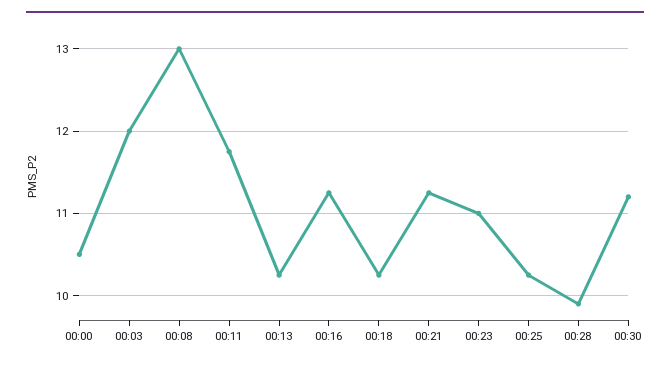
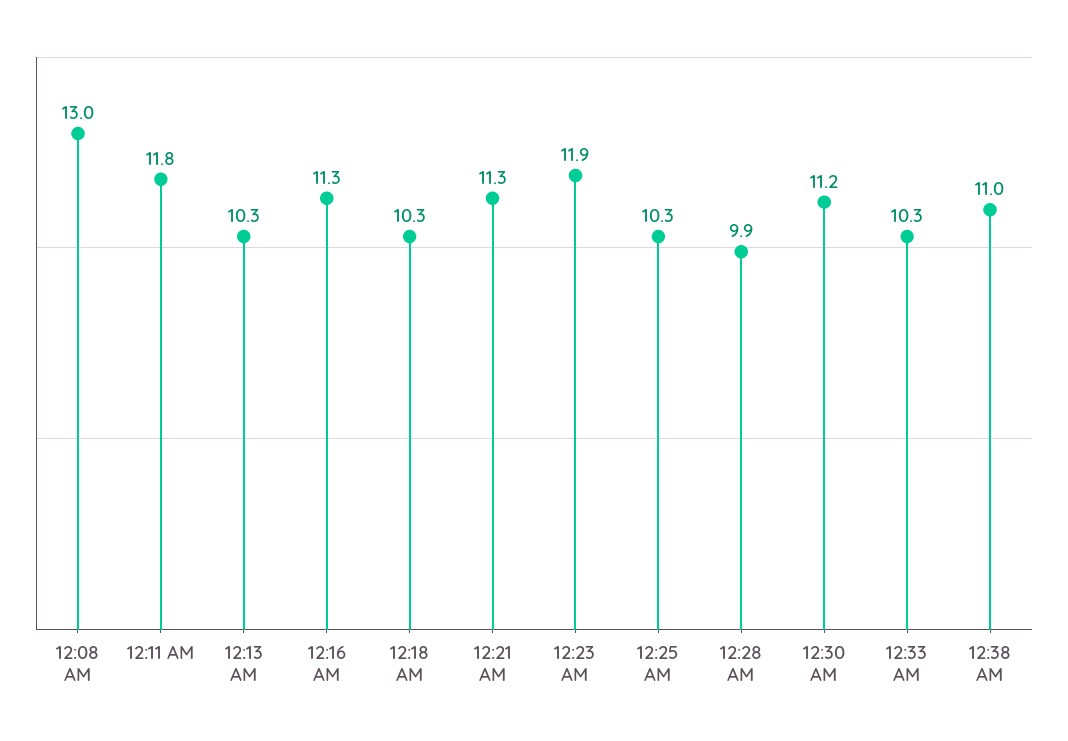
00:00: 10.5 -> none
00:03: 12 -> none
00:23: 11 -> 11.9
12:33 AM: none -> 10.3
12:38 AM: none -> 11

